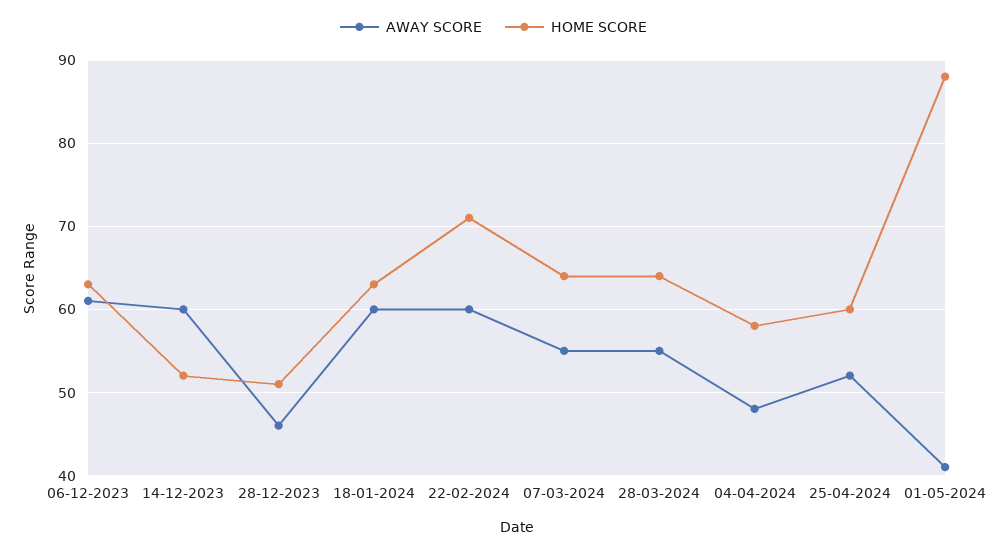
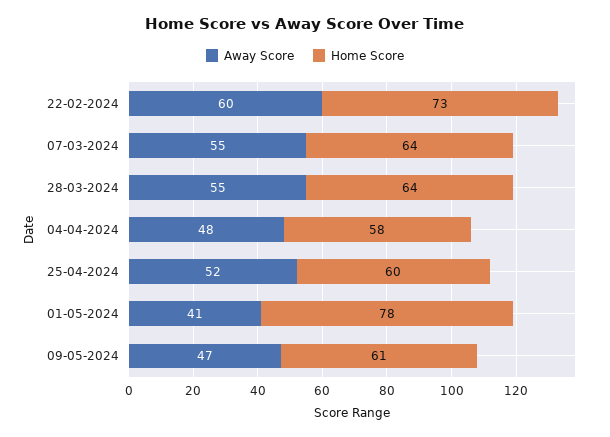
AWAY SCORE, 06-12-2023: 61 -> none
HOME SCORE, 06-12-2023: 63 -> none
AWAY SCORE, 14-12-2023: 60 -> none
HOME SCORE, 14-12-2023: 52 -> none
AWAY SCORE, 28-12-2023: 46 -> none
HOME SCORE, 28-12-2023: 51 -> none
AWAY SCORE, 18-01-2024: 60 -> none
HOME SCORE, 18-01-2024: 63 -> none
HOME SCORE, 22-02-2024: 71 -> 73
HOME SCORE, 01-05-2024: 88 -> 78
AWAY SCORE, 09-05-2024: none -> 47
HOME SCORE, 09-05-2024: none -> 61

